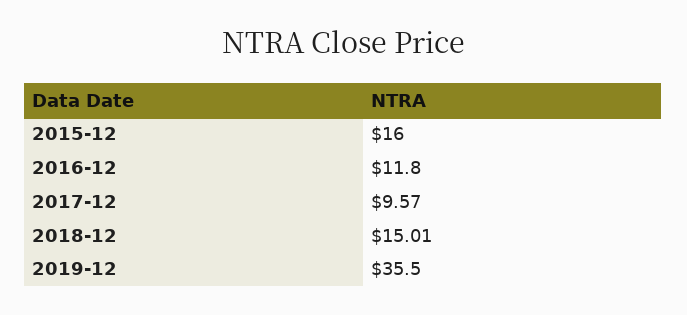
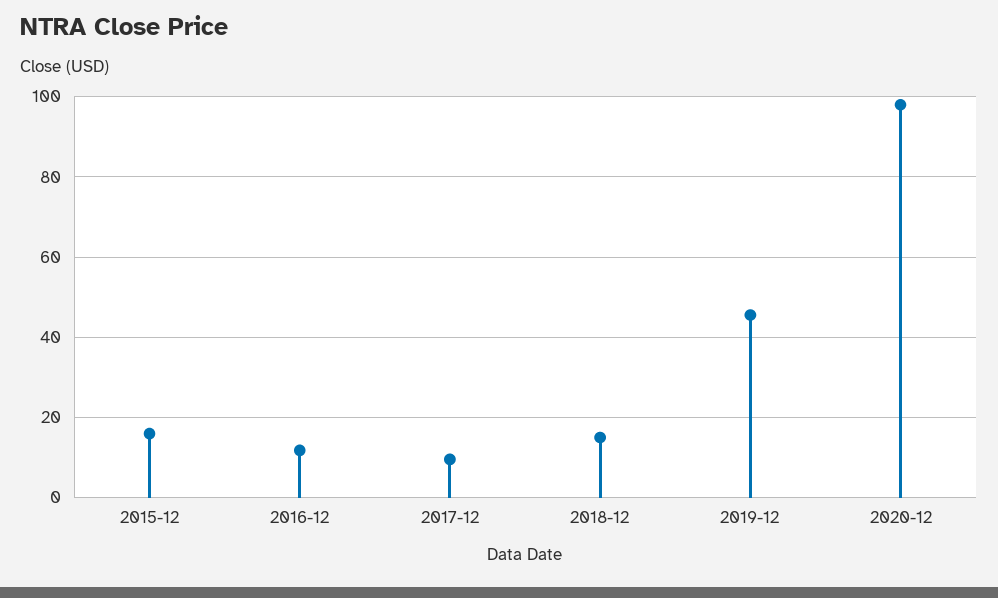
2019-12: 35.5 -> 46
2020-12: none -> 98

